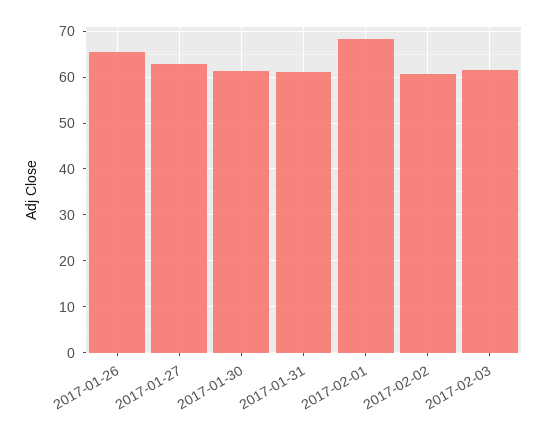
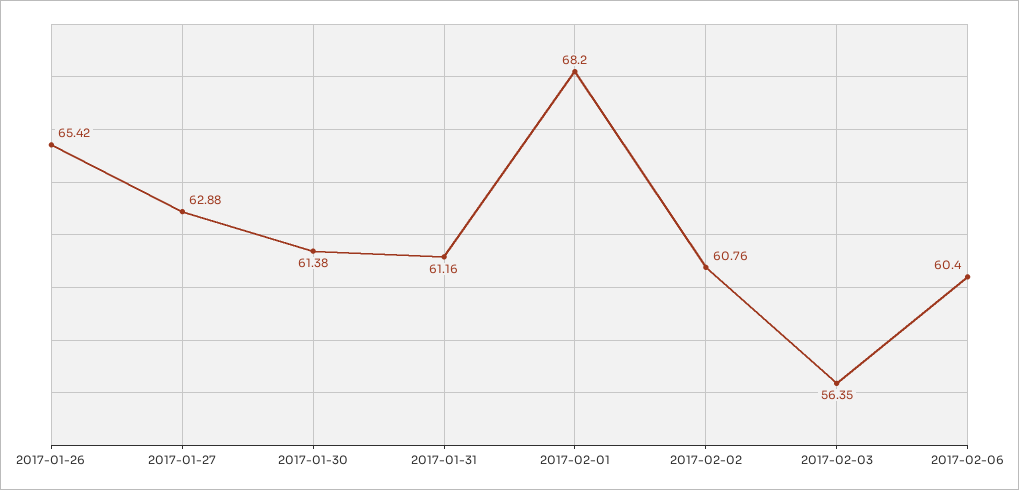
2017-02-03: 62 -> 56.35
2017-02-06: none -> 60.4

